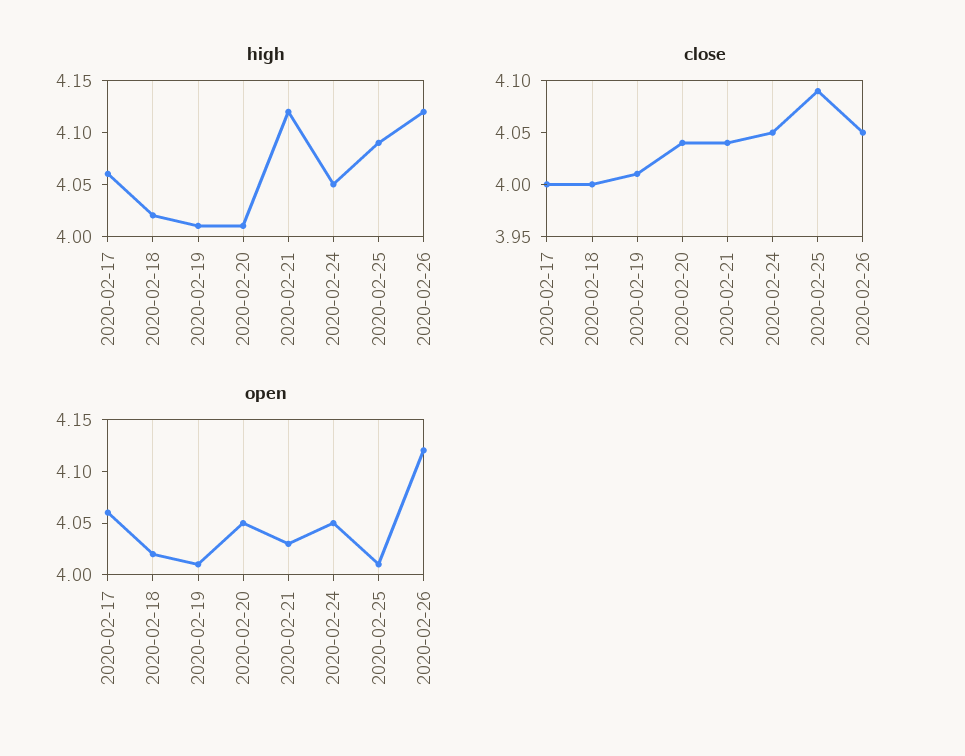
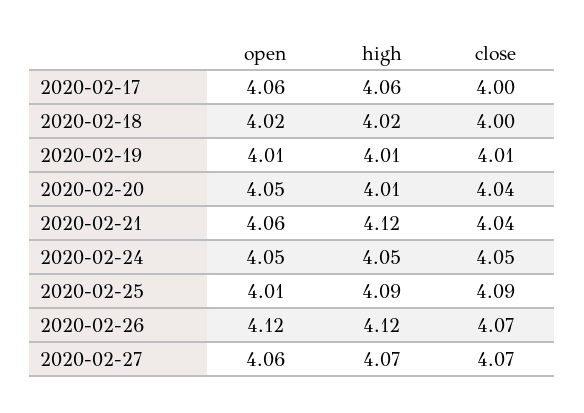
close, 2020-02-26: 4.05 -> 4.07
open, 2020-02-21: 4.03 -> 4.06
open, 2020-02-27: none -> 4.06
high, 2020-02-27: none -> 4.07
close, 2020-02-27: none -> 4.07

